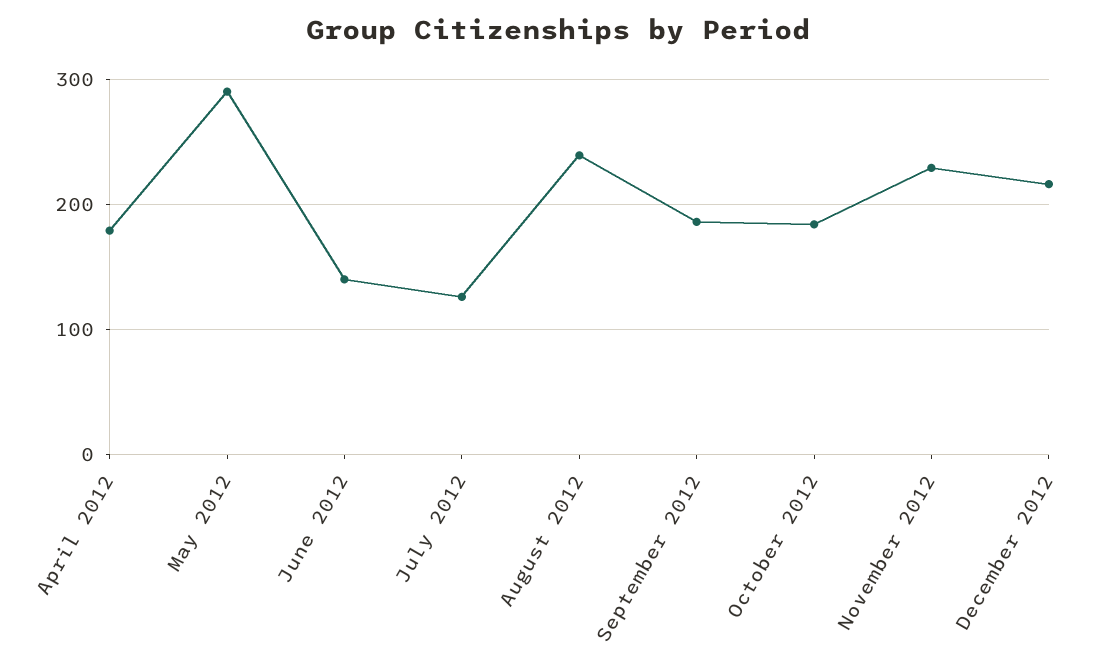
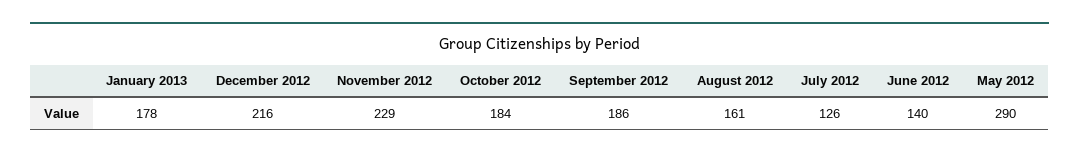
April 2012: 180 -> none
August 2012: 240 -> 161
January 2013: none -> 178

